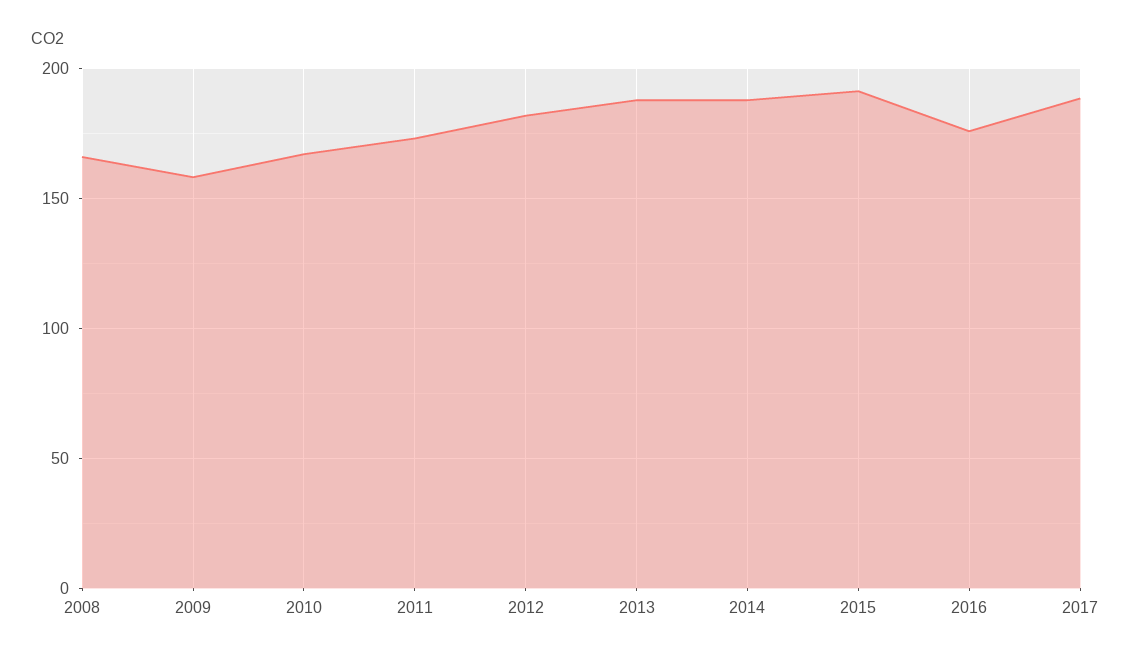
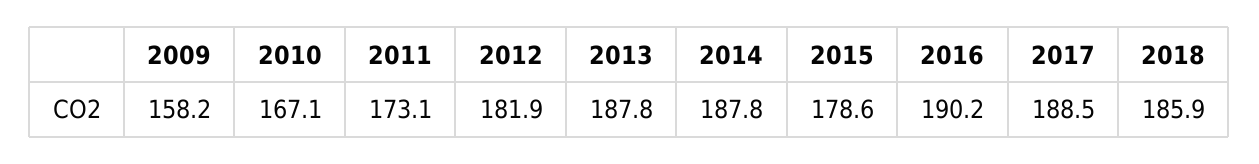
2008: 165 -> none
2015: 190 -> 178.6
2016: 175 -> 190.2
2018: none -> 185.9

